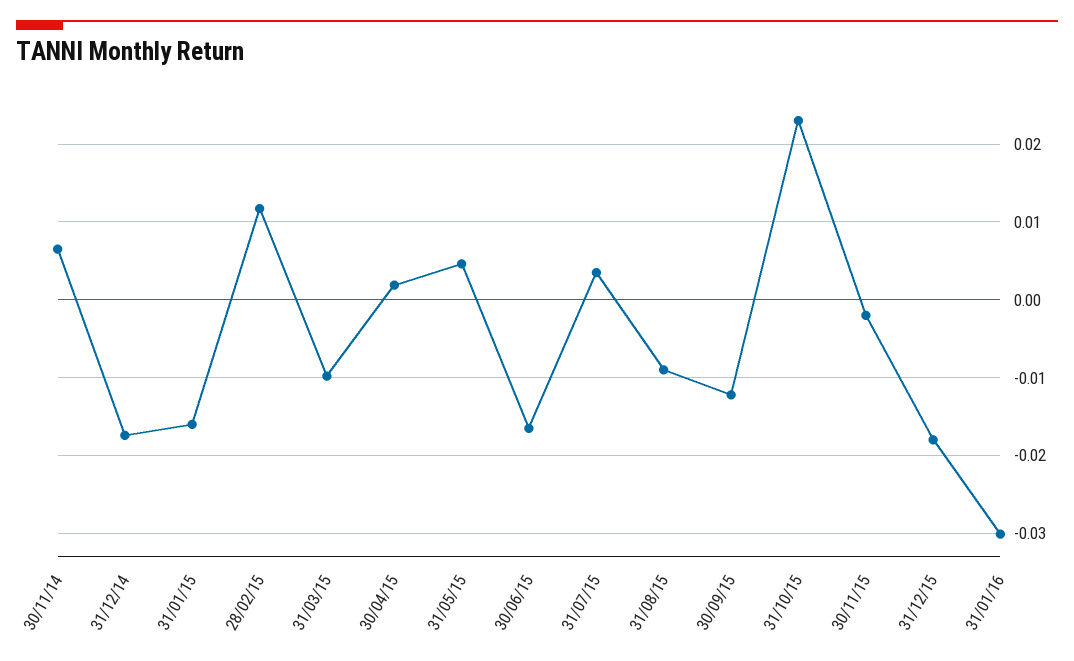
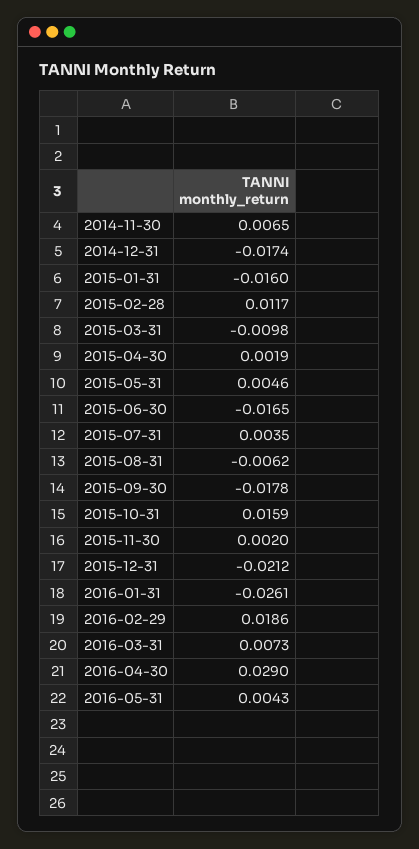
31/08/15: -0.009 -> -0.0062
30/09/15: -0.012 -> -0.0178
31/10/15: 0.023 -> 0.0159
30/11/15: -0.002 -> 0.002
31/12/15: -0.018 -> -0.0212
31/01/16: -0.03 -> -0.0261
2016-02-29: none -> 0.0186
2016-03-31: none -> 0.0073
2016-04-30: none -> 0.029
2016-05-31: none -> 0.0043

